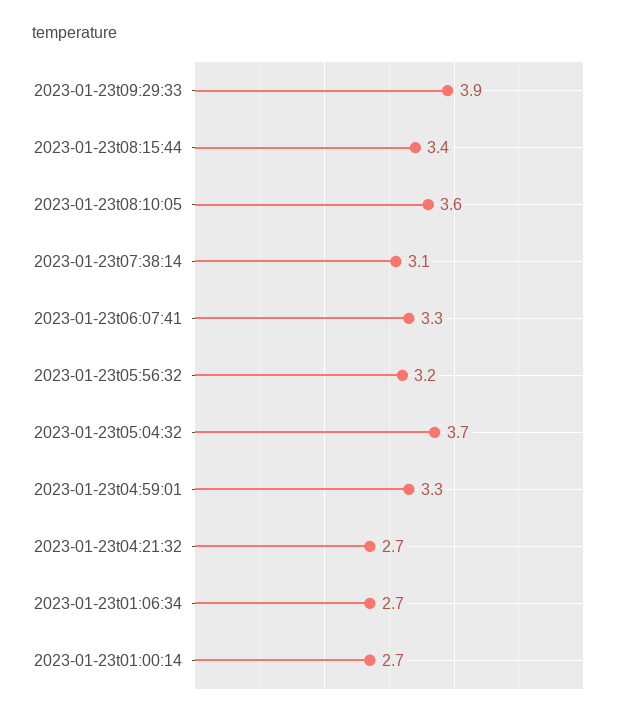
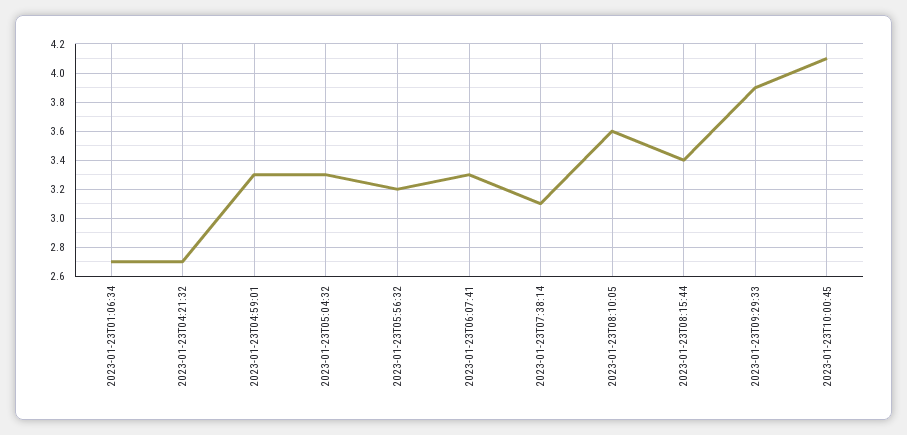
2023-01-23t05:04:32: 3.7 -> 3.3
2023-01-23t01:00:14: 2.7 -> none
2023-01-23T10:00:45: none -> 4.1

